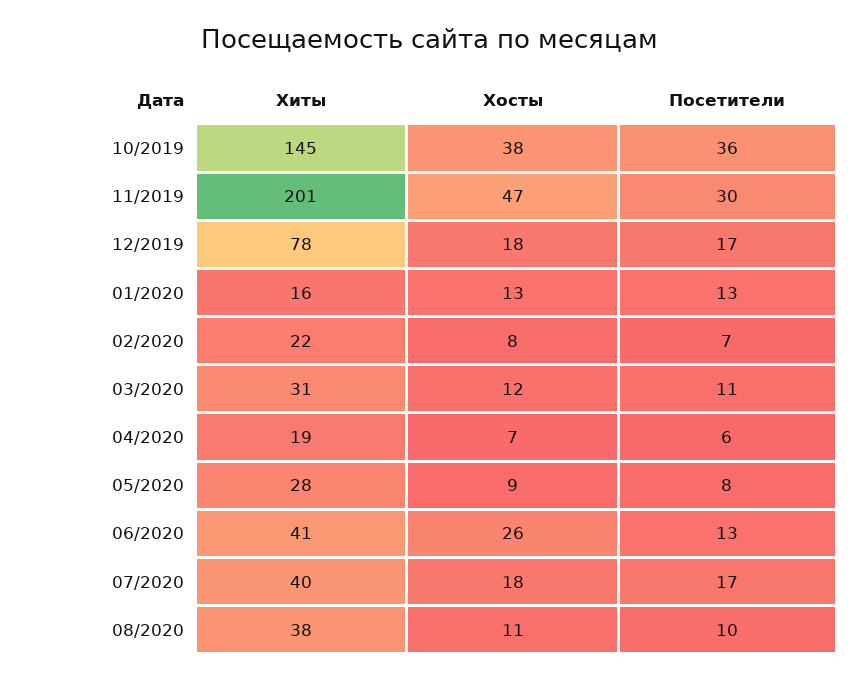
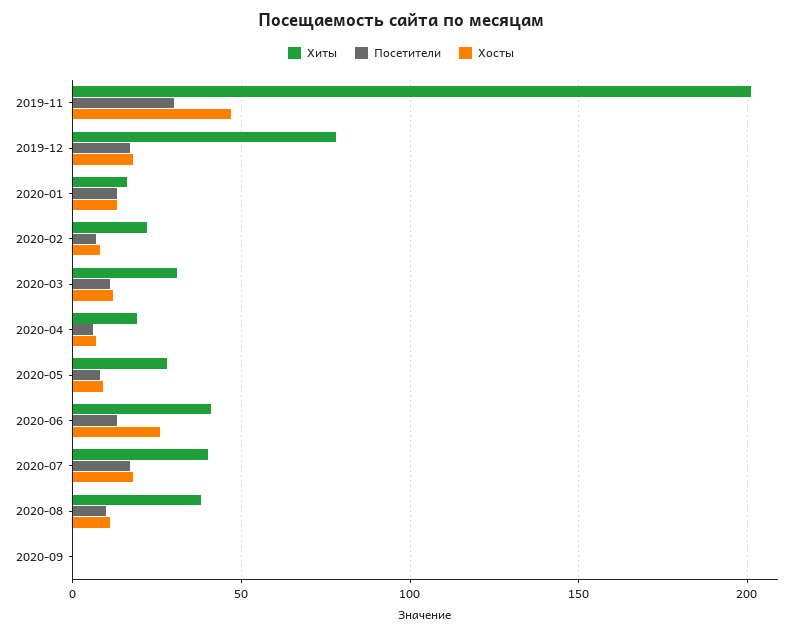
Хиты, 10/2019: 145 -> none
Хосты, 10/2019: 38 -> none
Посетители, 10/2019: 36 -> none
Хиты, 2020-09: none -> 0
Посетители, 2020-09: none -> 0
Хосты, 2020-09: none -> 0

